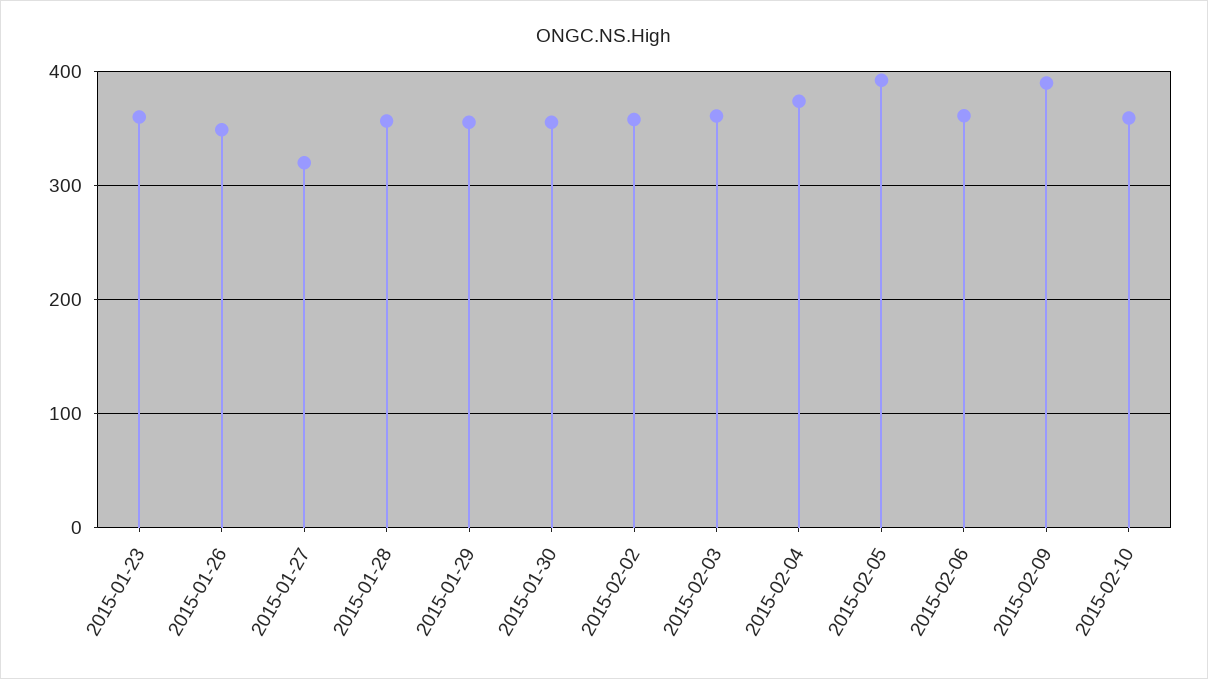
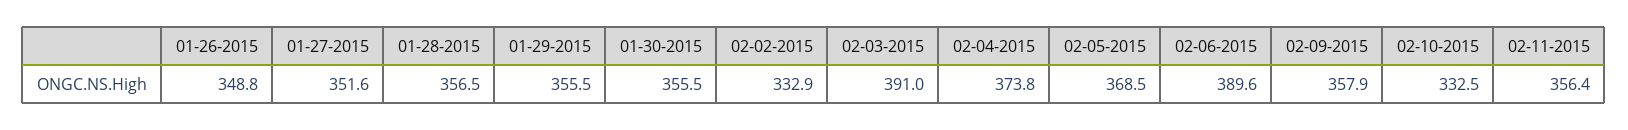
2015-01-23: 360 -> none
2015-01-27: 320 -> 351.6
2015-02-02: 360 -> 332.9
2015-02-03: 360 -> 391
2015-02-05: 390 -> 368.5
2015-02-06: 360 -> 389.6
2015-02-09: 390 -> 357.9
2015-02-10: 360 -> 332.5
02-11-2015: none -> 356.4

